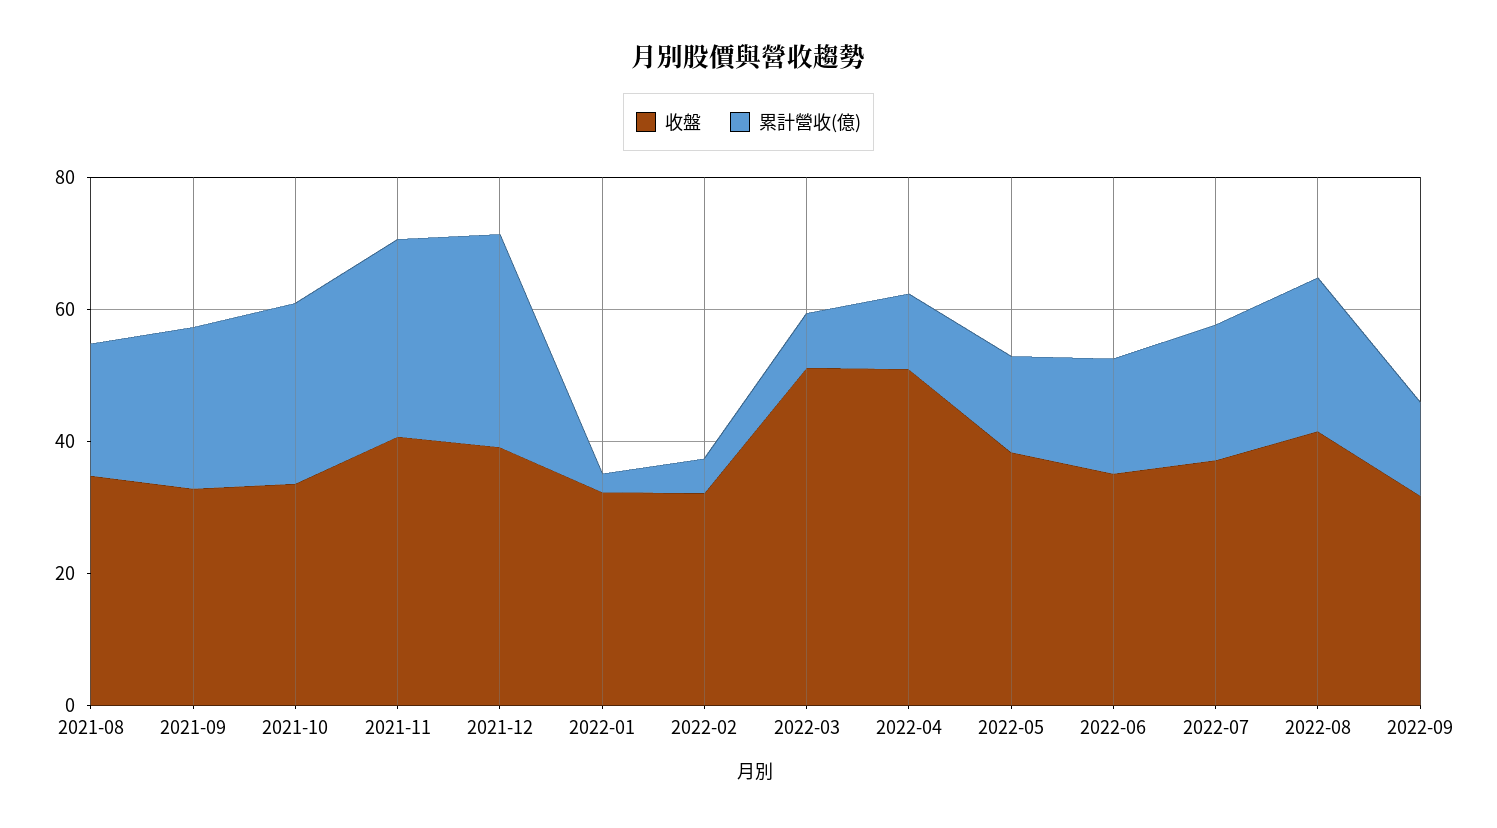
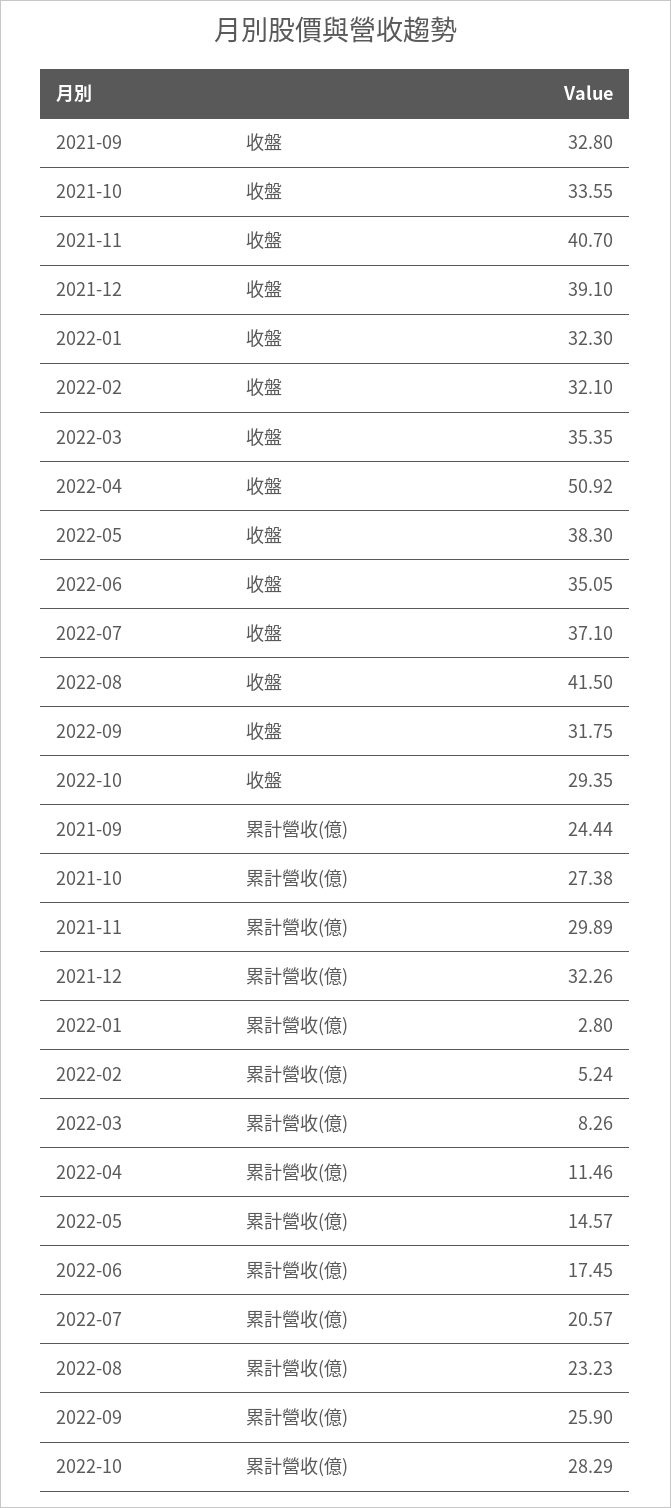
收盤, 2021-08: 35 -> none
累計營收(億), 2021-08: 20 -> none
收盤, 2022-03: 50 -> 35.35
累計營收(億), 2022-09: 15 -> 25.9
收盤, 2022-10: none -> 29.35
累計營收(億), 2022-10: none -> 28.29

